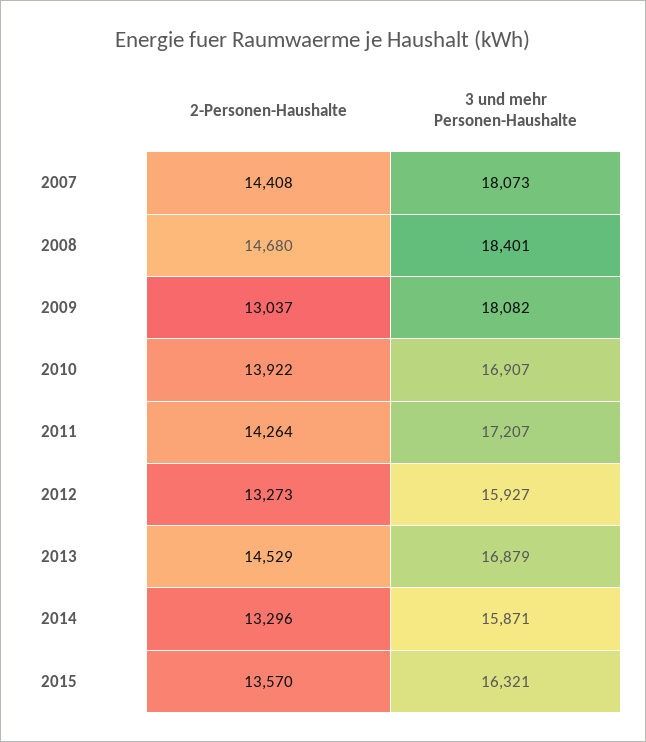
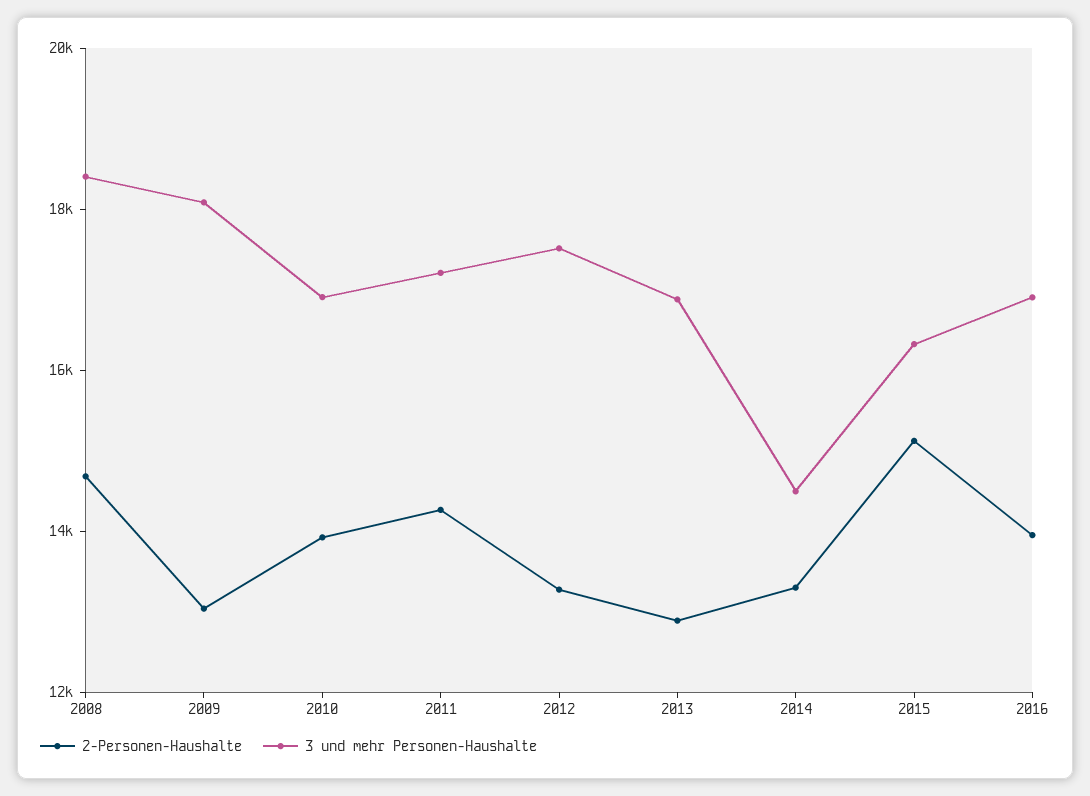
2-Personen-Haushalte, 2007: 14408 -> none
3 und mehr Personen-Haushalte, 2007: 18073 -> none
3 und mehr Personen-Haushalte, 2012: 15927 -> 17500
2-Personen-Haushalte, 2013: 14529 -> 13000
3 und mehr Personen-Haushalte, 2014: 15871 -> 14500
2-Personen-Haushalte, 2015: 13570 -> 15000
2-Personen-Haushalte, 2016: none -> 14000
3 und mehr Personen-Haushalte, 2016: none -> 17000

